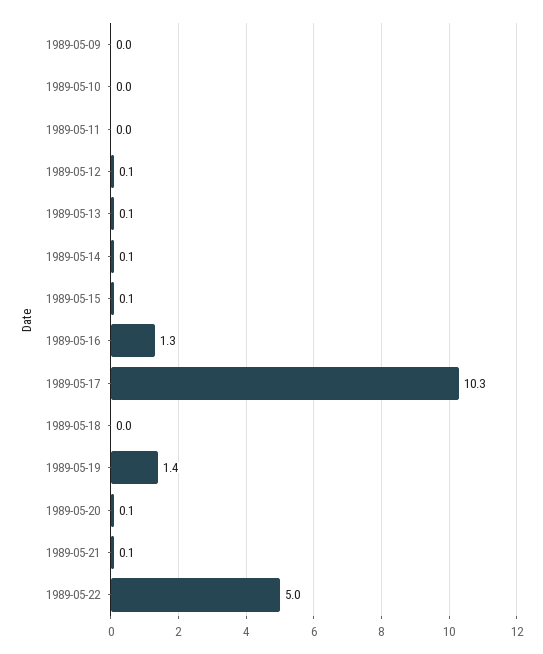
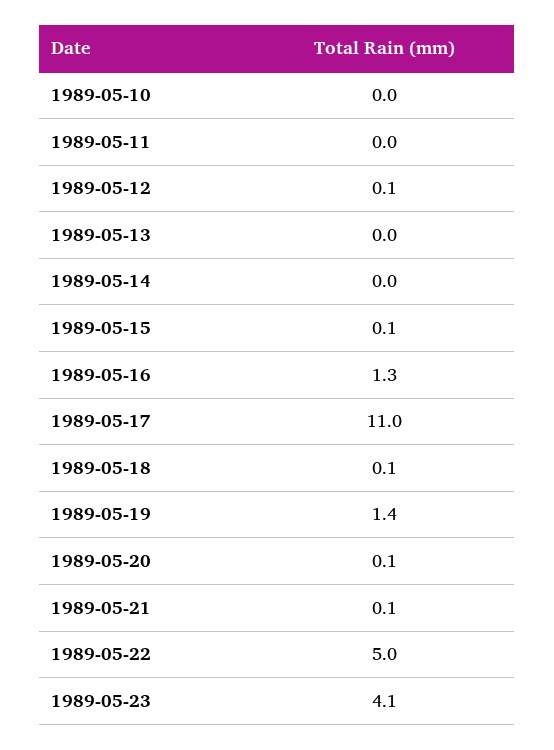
1989-05-09: 0 -> none
1989-05-13: 0.1 -> 0
1989-05-14: 0.1 -> 0
1989-05-17: 10.3 -> 11
1989-05-18: 0 -> 0.1
1989-05-23: none -> 4.1

